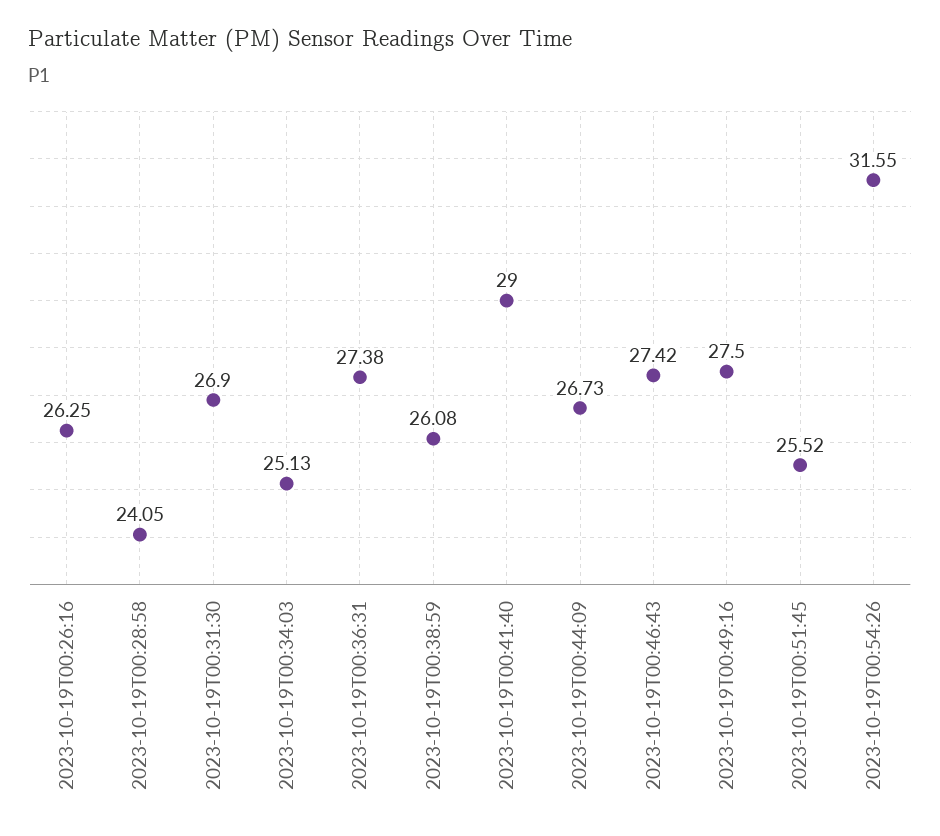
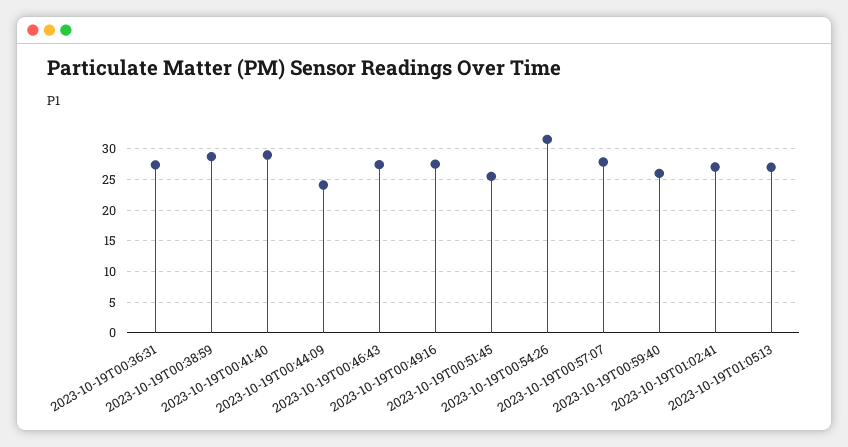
2023-10-19T00:26:16: 26.25 -> none
2023-10-19T00:28:58: 24.05 -> none
2023-10-19T00:31:30: 26.9 -> none
2023-10-19T00:34:03: 25.13 -> none
2023-10-19T00:38:59: 26.08 -> 29
2023-10-19T00:44:09: 26.73 -> 24
2023-10-19T00:57:07: none -> 28
2023-10-19T00:59:40: none -> 26
2023-10-19T01:02:41: none -> 27
2023-10-19T01:05:13: none -> 27

